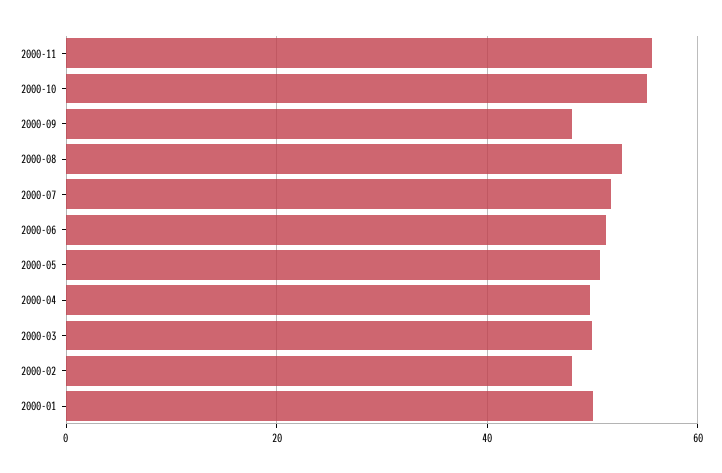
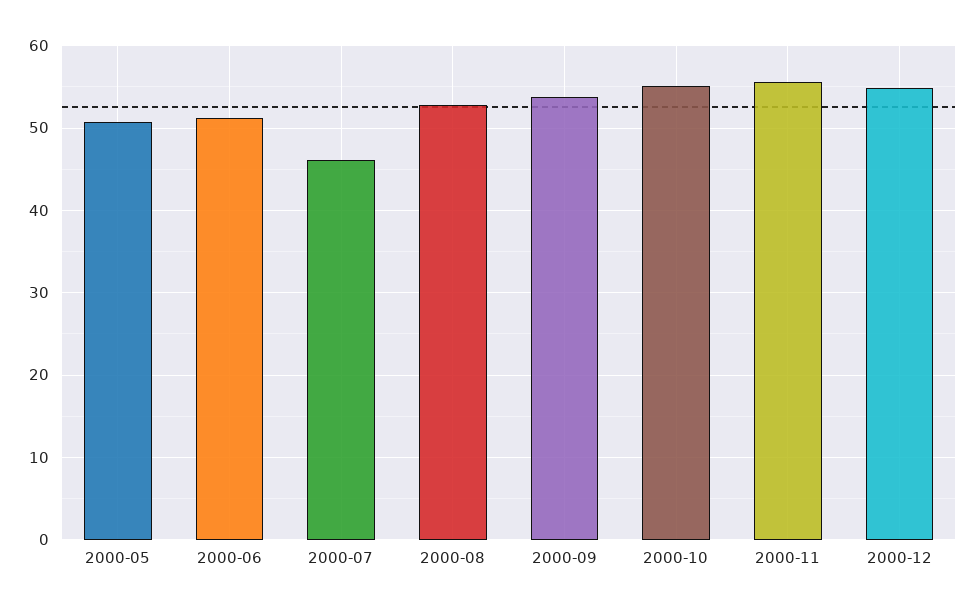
2000-09: 48 -> 54
2000-07: 52 -> 46
2000-04: 50 -> none
2000-03: 50 -> none
2000-02: 48 -> none
2000-01: 50 -> none
2000-12: none -> 55

